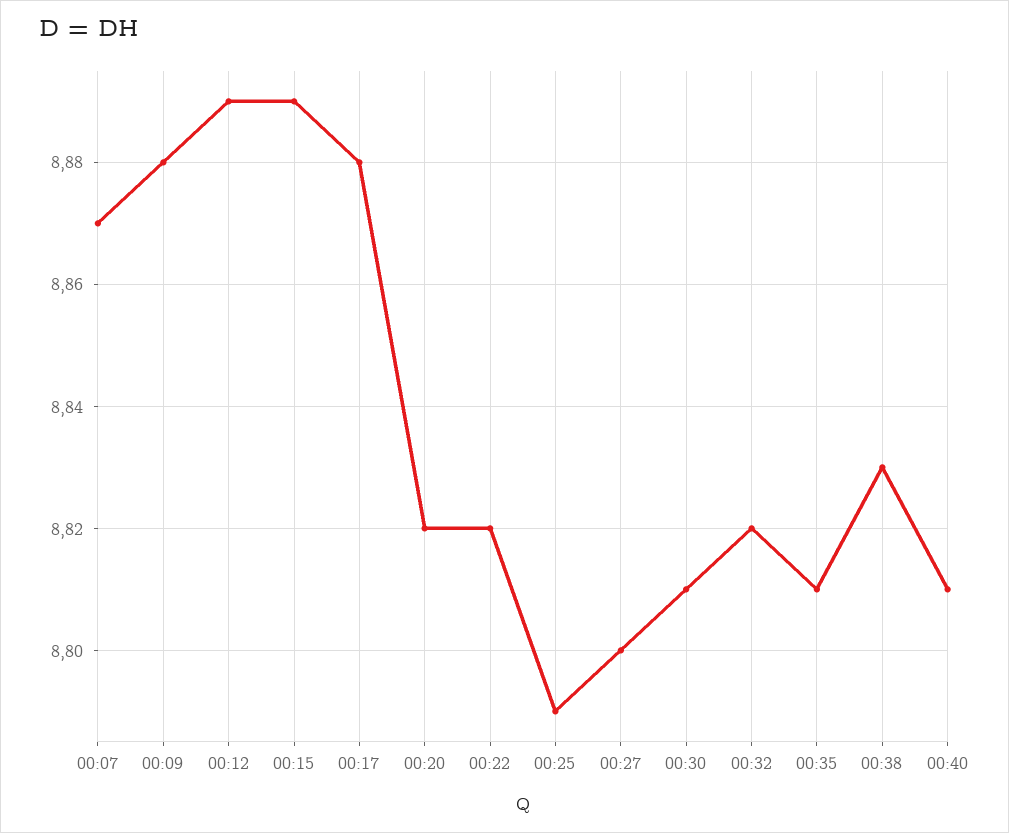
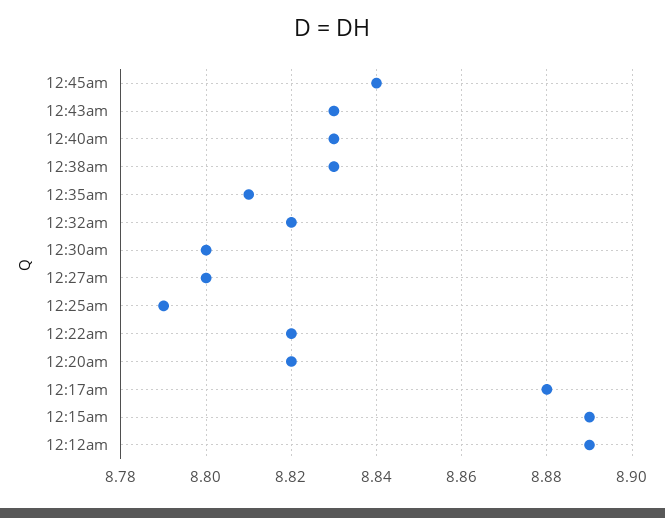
00:07: 8.87 -> none
00:09: 8.88 -> none
00:30: 8.81 -> 8.8
00:40: 8.81 -> 8.83
12:45am: none -> 8.84
12:43am: none -> 8.83

